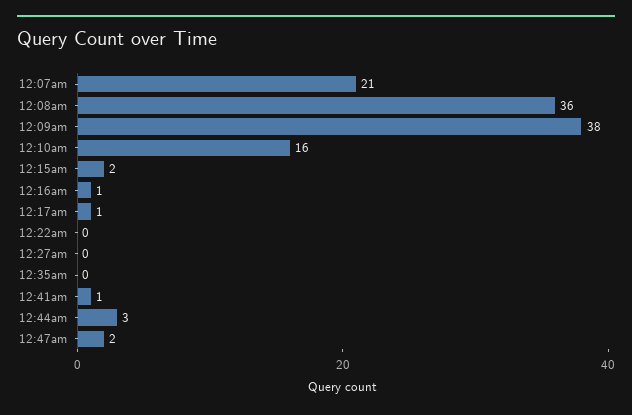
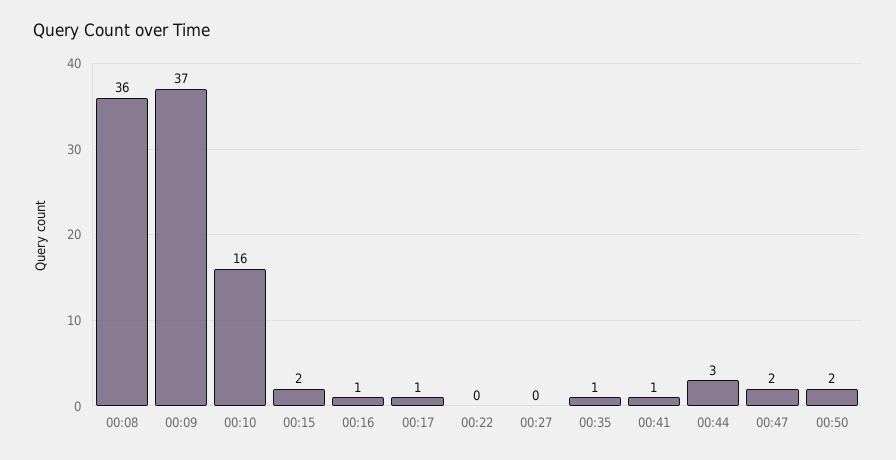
12:07am: 21 -> none
12:09am: 38 -> 37
12:35am: 0 -> 1
00:50: none -> 2

